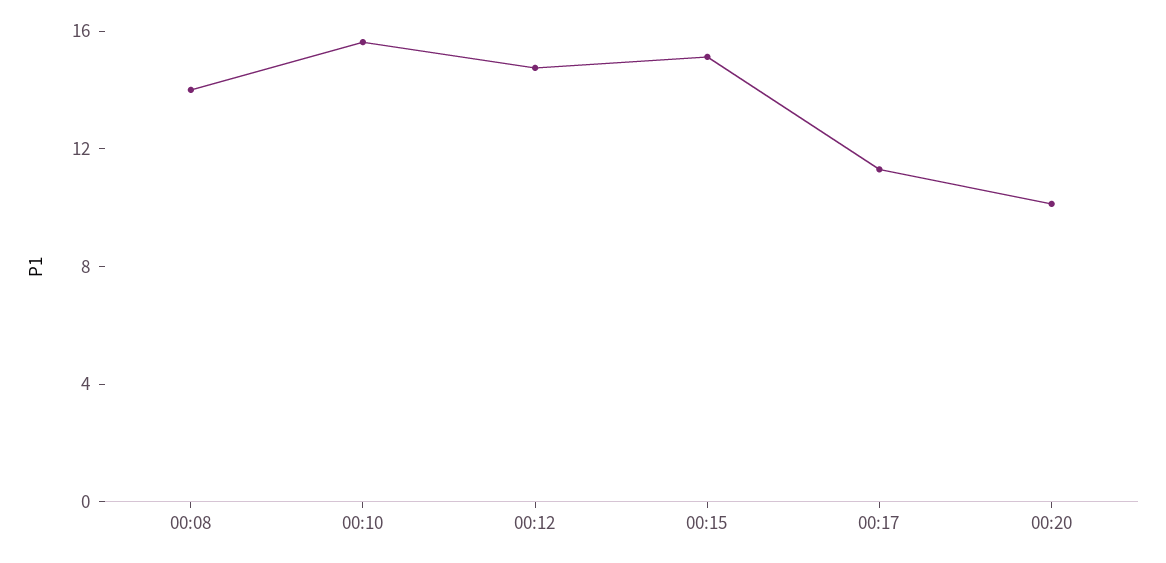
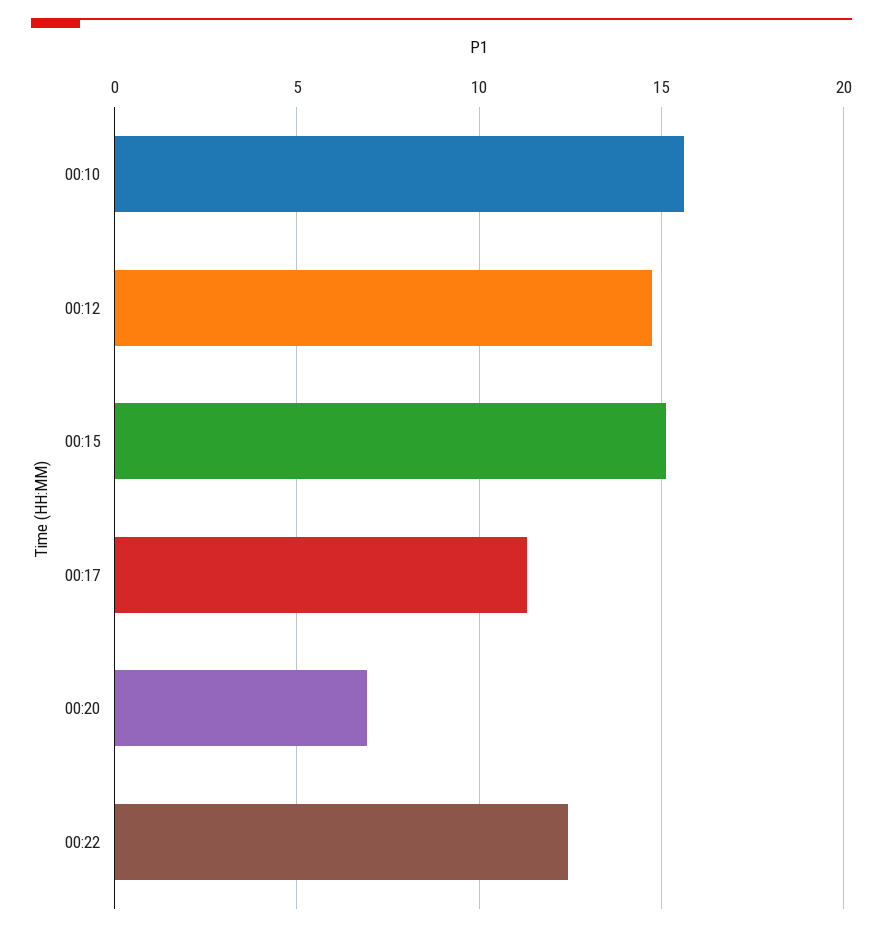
00:08: 14 -> none
00:20: 10 -> 7
00:22: none -> 12.5

